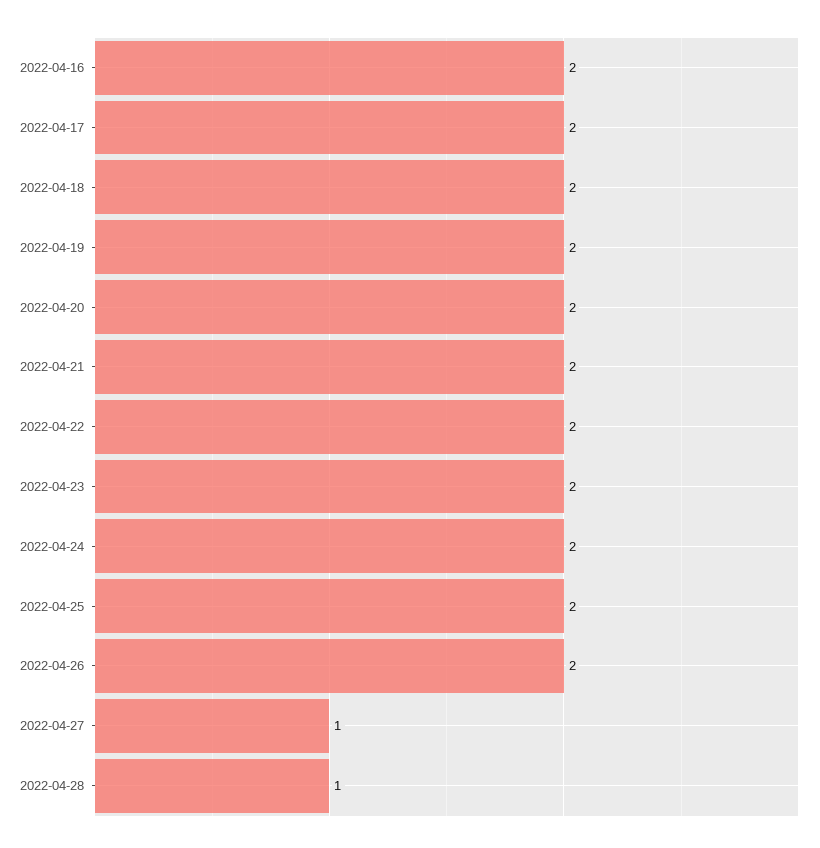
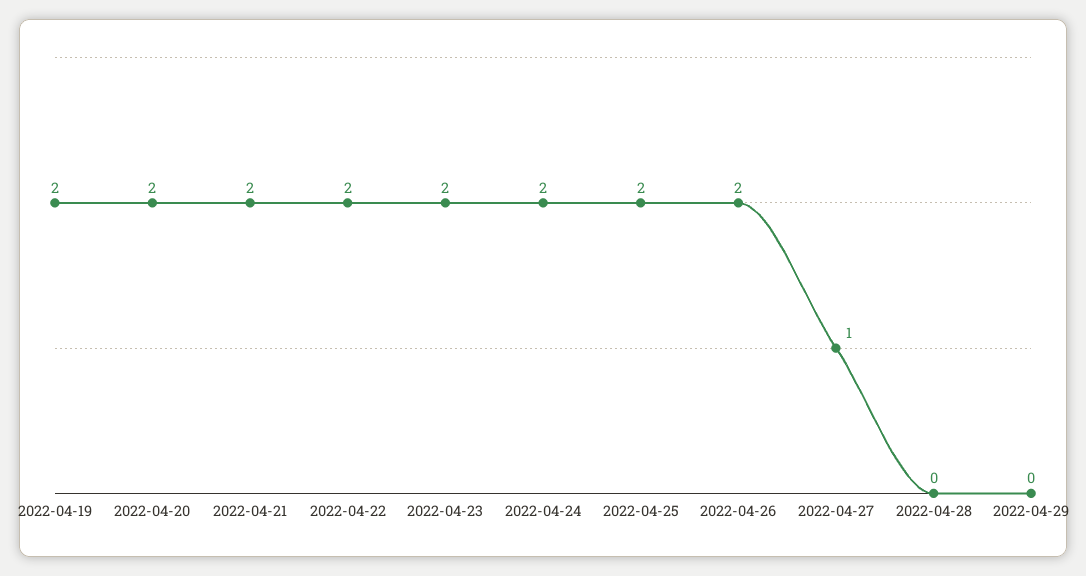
2022-04-16: 2 -> none
2022-04-17: 2 -> none
2022-04-18: 2 -> none
2022-04-28: 1 -> 0
2022-04-29: none -> 0

